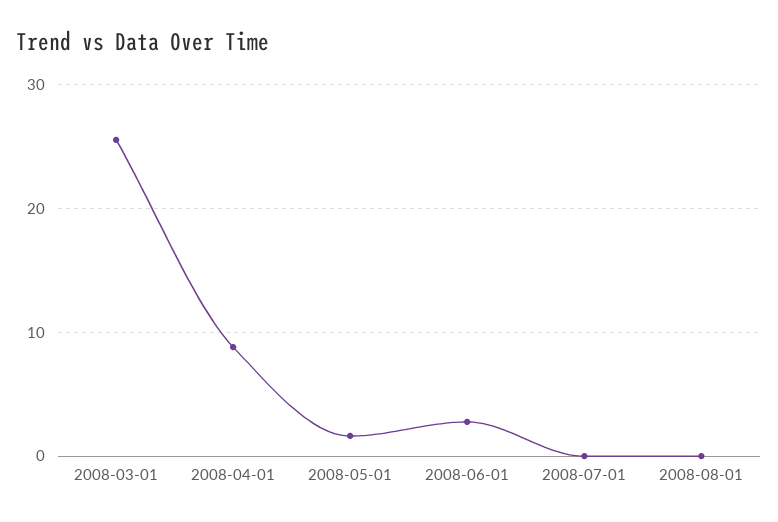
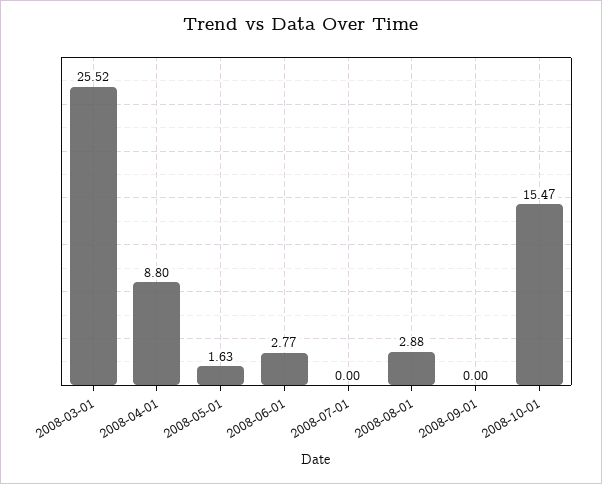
2008-08-01: 0 -> 2.88
2008-09-01: none -> 0
2008-10-01: none -> 15.47

